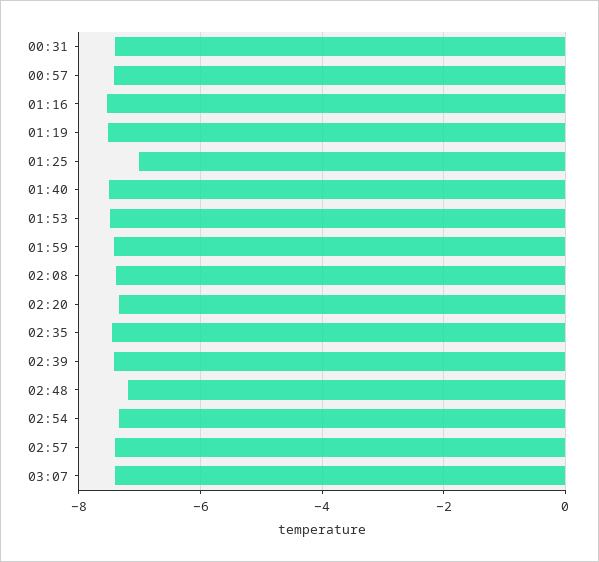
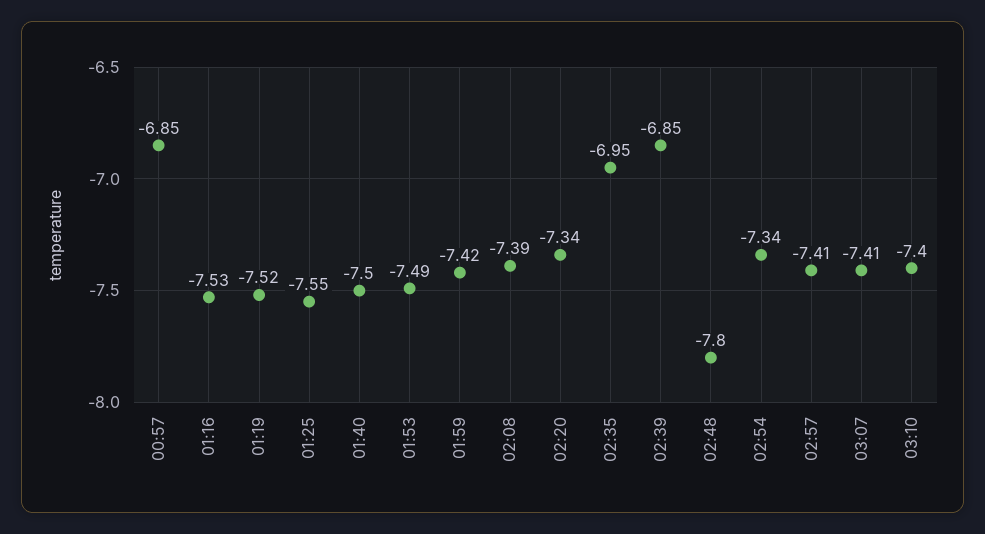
00:31: -7.4 -> none
00:57: -7.4 -> -6.85
01:25: -7 -> -7.55
02:35: -7.4 -> -6.95
02:39: -7.4 -> -6.85
02:48: -7.2 -> -7.8
03:10: none -> -7.4

